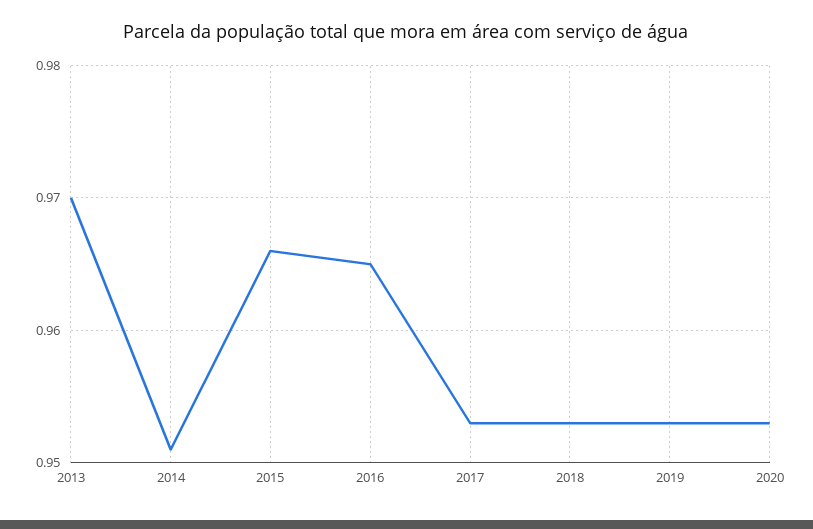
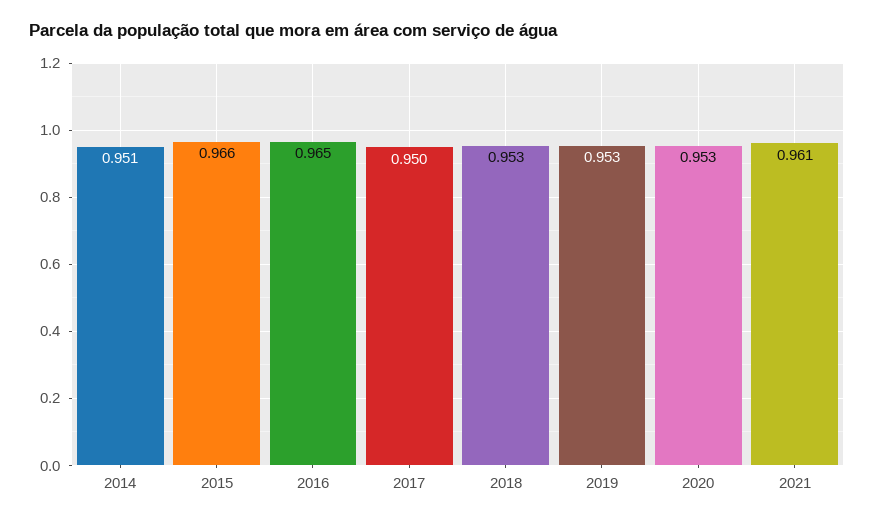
2013: 0.97 -> none
2017: 0.953 -> 0.95
2021: none -> 0.961

